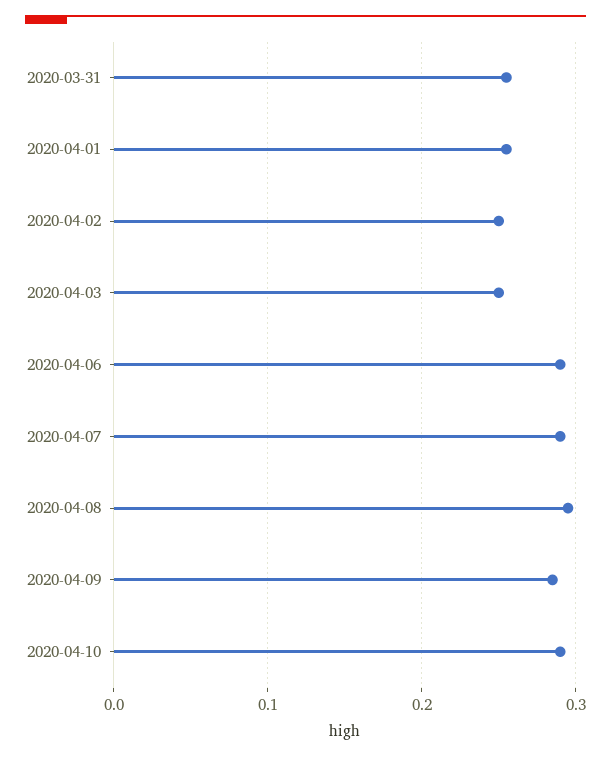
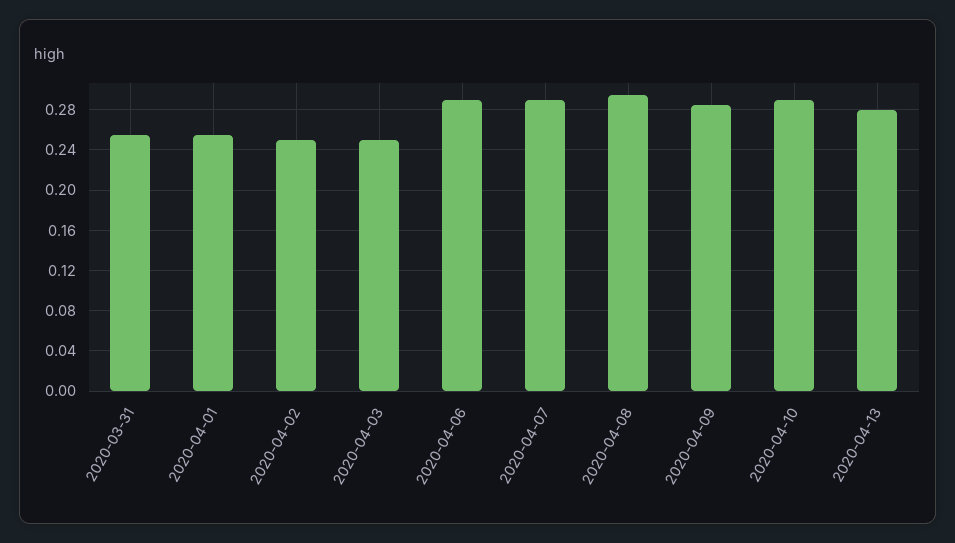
2020-04-13: none -> 0.28

